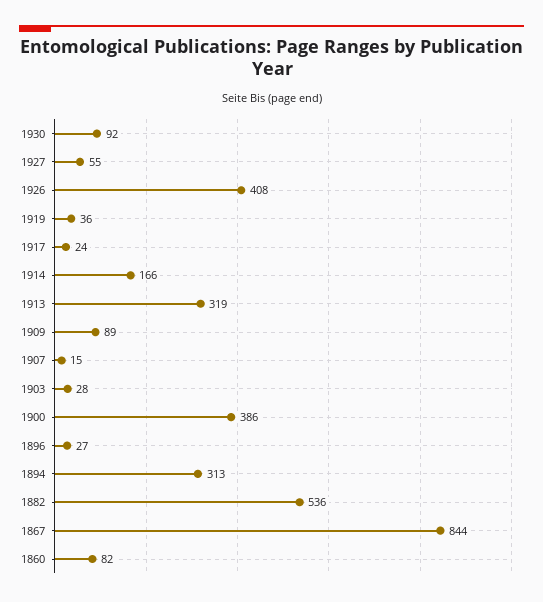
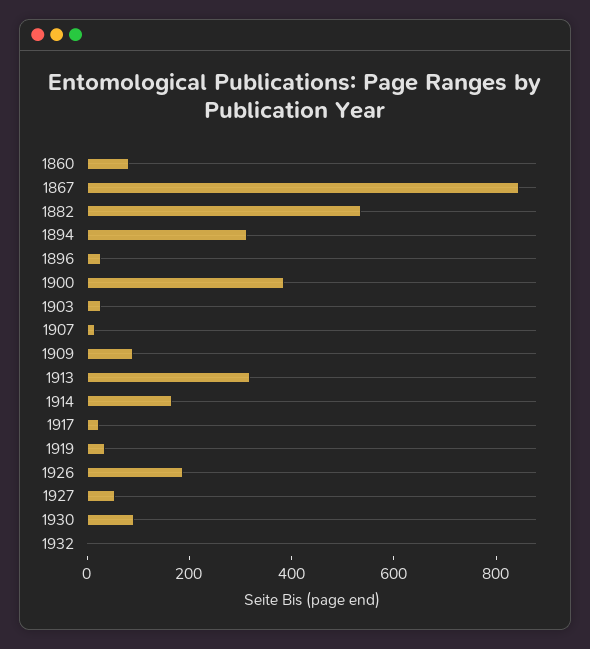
1926: 408 -> 200
1932: none -> 0

